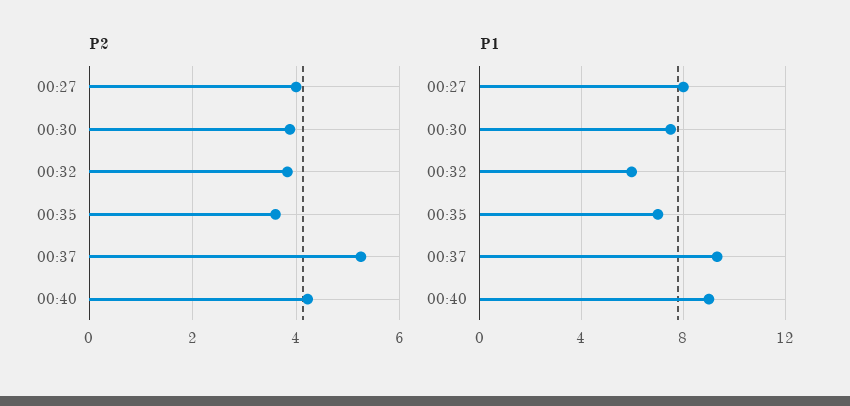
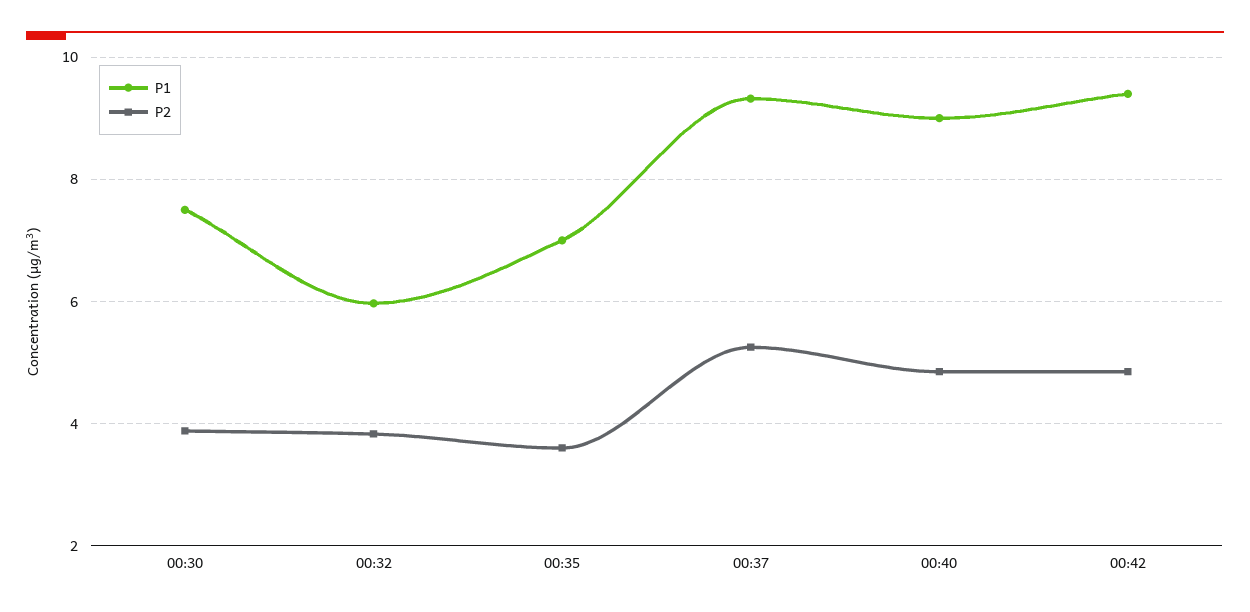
P2, 00:27: 4 -> none
P2, 00:40: 4.2 -> 4.8
P1, 00:27: 8 -> none
P1, 00:42: none -> 9.4
P2, 00:42: none -> 4.8

